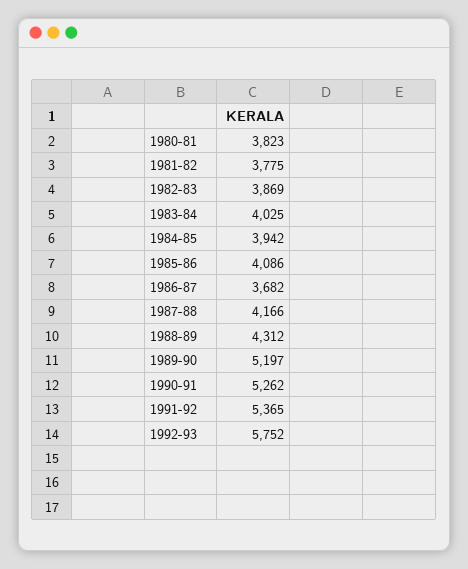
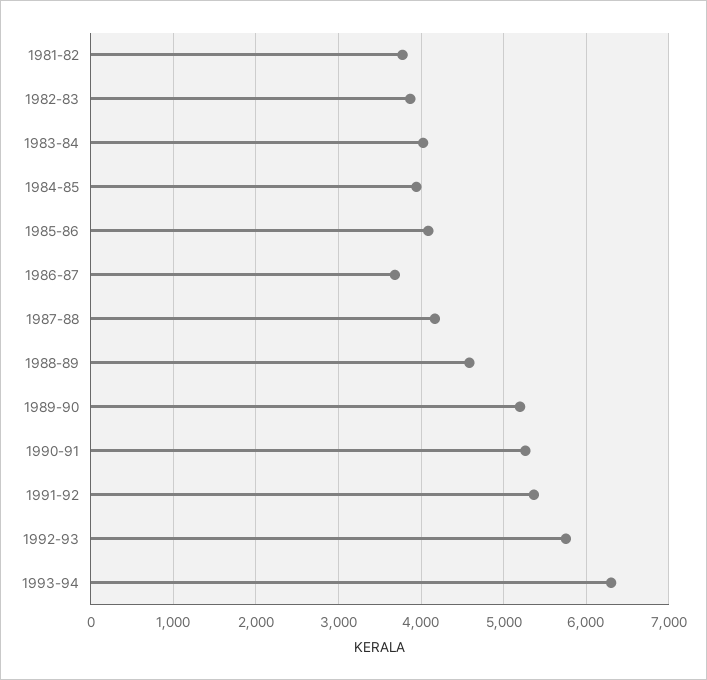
1980-81: 3823 -> none
1988-89: 4312 -> 4600
1993-94: none -> 6300

